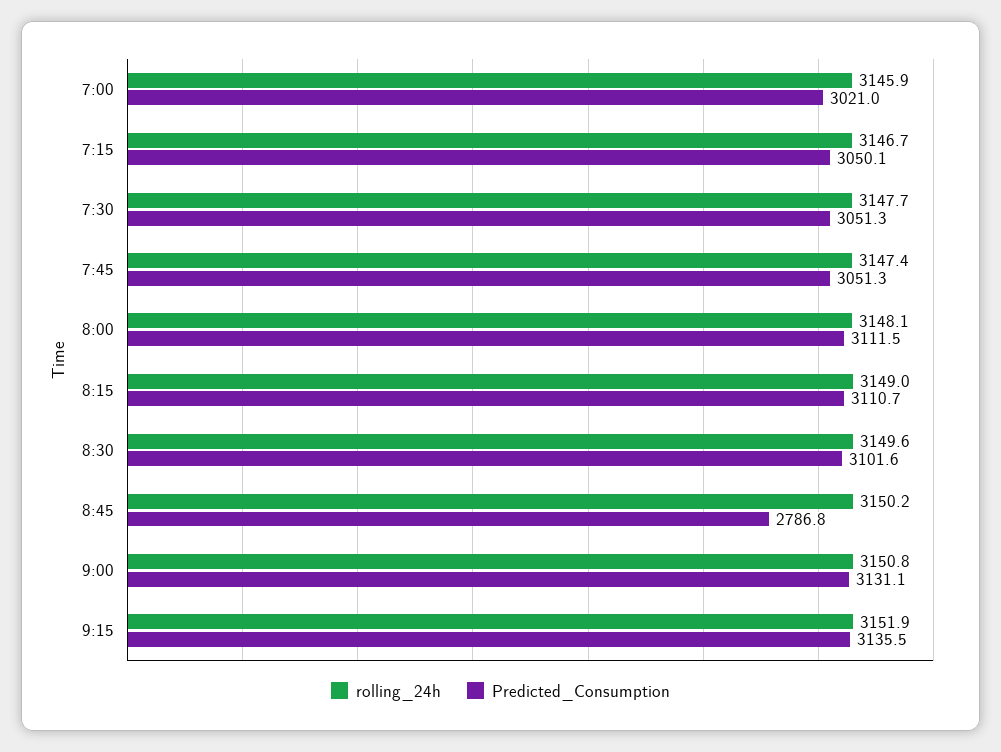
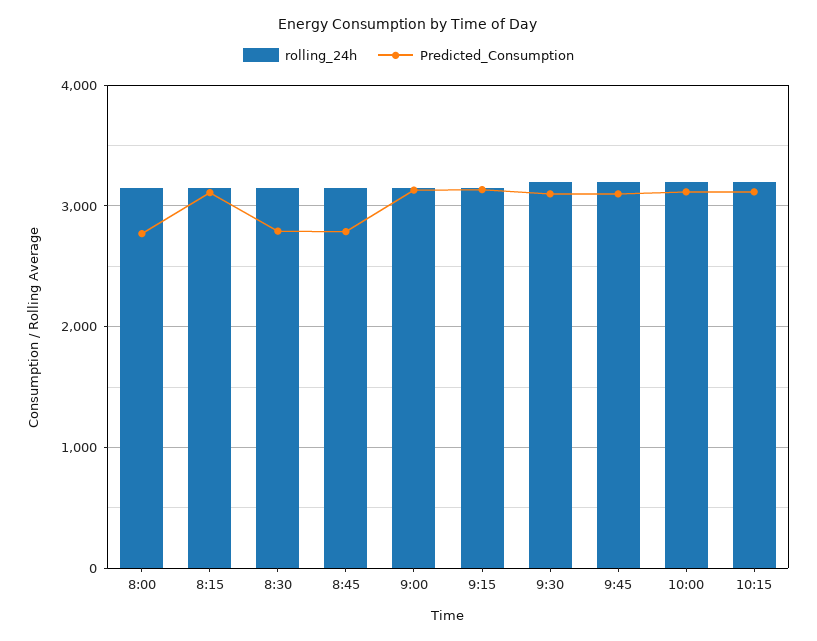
rolling_24h, 7:00: 3145.9 -> none
Predicted_Consumption, 7:00: 3021 -> none
rolling_24h, 7:15: 3146.7 -> none
Predicted_Consumption, 7:15: 3050.1 -> none
rolling_24h, 7:30: 3147.7 -> none
Predicted_Consumption, 7:30: 3051.3 -> none
rolling_24h, 7:45: 3147.4 -> none
Predicted_Consumption, 7:45: 3051.3 -> none
Predicted_Consumption, 8:00: 3111.5 -> 2800
Predicted_Consumption, 8:30: 3101.6 -> 2800
rolling_24h, 9:30: none -> 3200
Predicted_Consumption, 9:30: none -> 3100
rolling_24h, 9:45: none -> 3200
Predicted_Consumption, 9:45: none -> 3100
rolling_24h, 10:00: none -> 3200
Predicted_Consumption, 10:00: none -> 3100
rolling_24h, 10:15: none -> 3200
Predicted_Consumption, 10:15: none -> 3100

